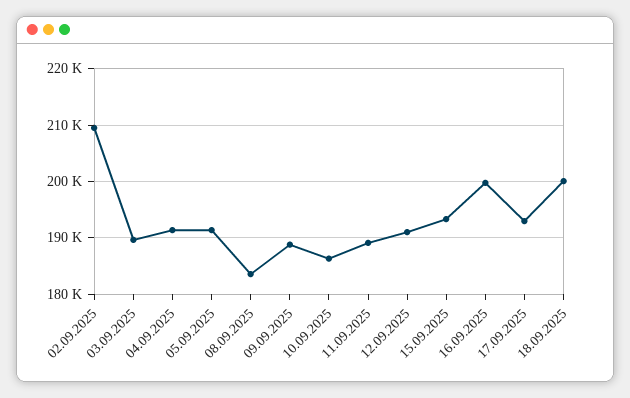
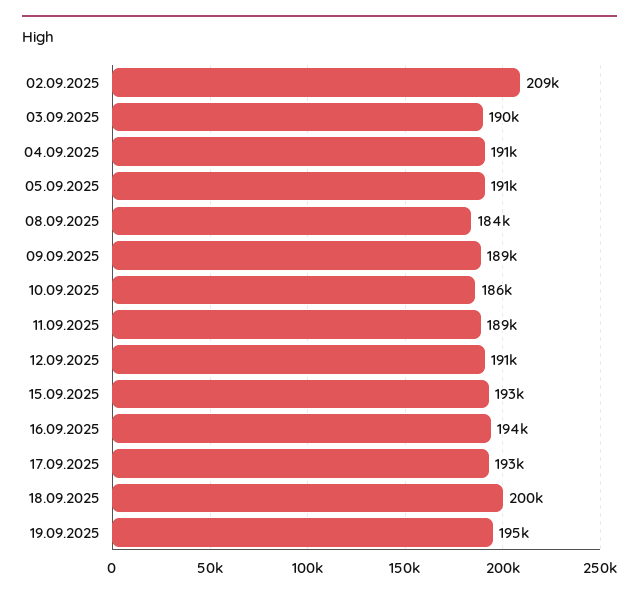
16.09.2025: 200000 -> 194000
19.09.2025: none -> 195000

